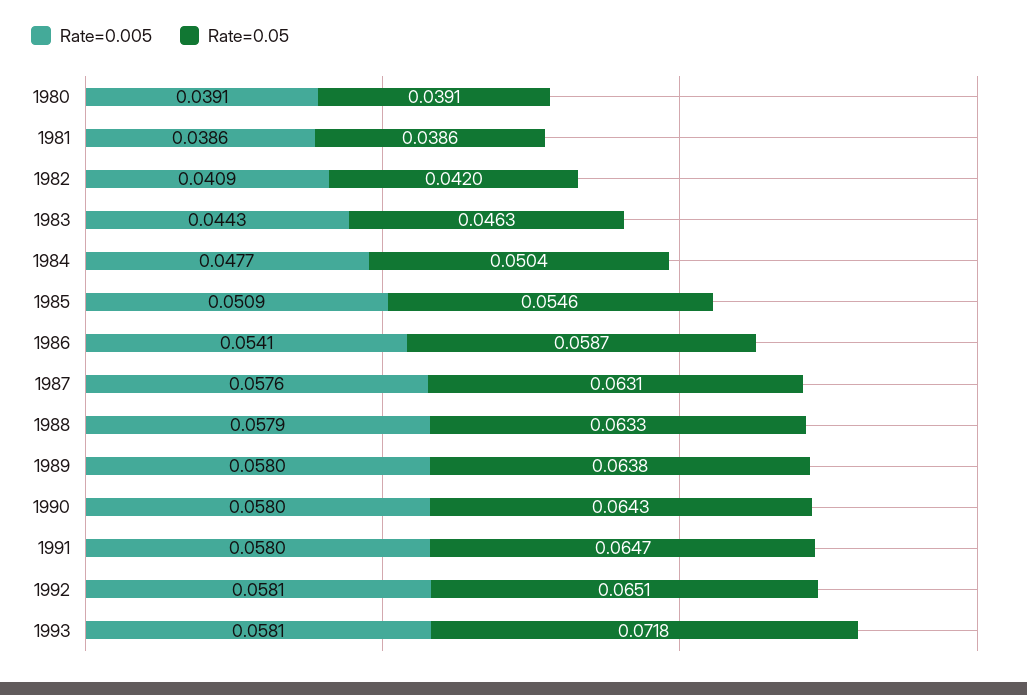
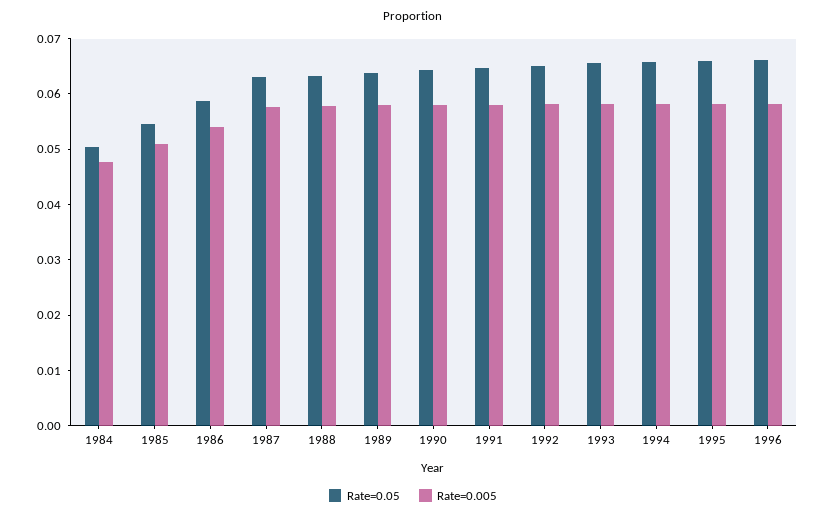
Rate=0.005, 1980: 0.0391 -> none
Rate=0.05, 1980: 0.0391 -> none
Rate=0.005, 1981: 0.0386 -> none
Rate=0.05, 1981: 0.0386 -> none
Rate=0.005, 1982: 0.0409 -> none
Rate=0.05, 1982: 0.042 -> none
Rate=0.005, 1983: 0.0443 -> none
Rate=0.05, 1983: 0.0463 -> none
Rate=0.05, 1993: 0.0718 -> 0.066
Rate=0.05, 1994: none -> 0.066
Rate=0.005, 1994: none -> 0.058
Rate=0.05, 1995: none -> 0.066
Rate=0.005, 1995: none -> 0.058
Rate=0.05, 1996: none -> 0.066
Rate=0.005, 1996: none -> 0.058

